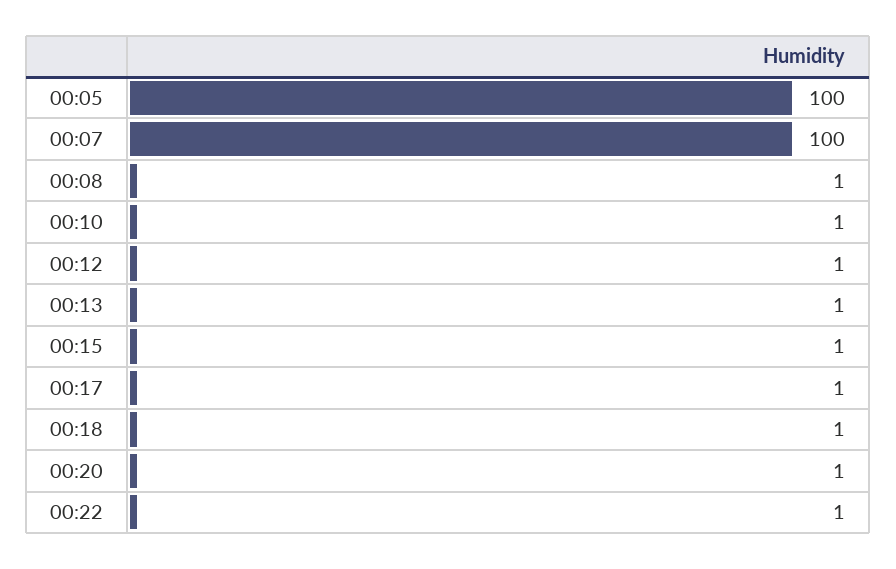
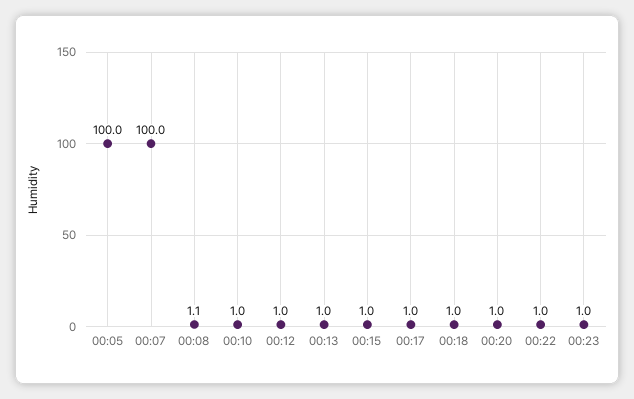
00:08: 1 -> 1.1
00:23: none -> 1

